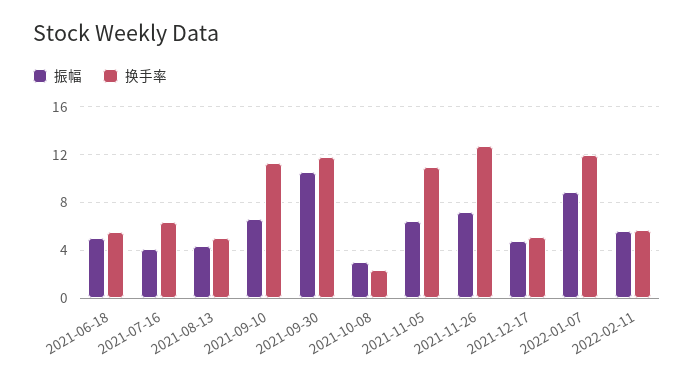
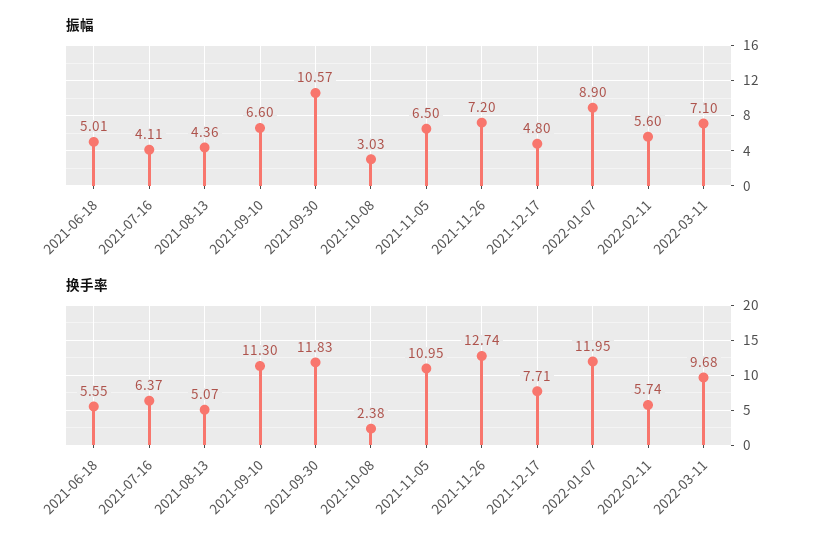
换手率, 2021-12-17: 5 -> 7.71
振幅, 2022-03-11: none -> 7.1
换手率, 2022-03-11: none -> 9.68

